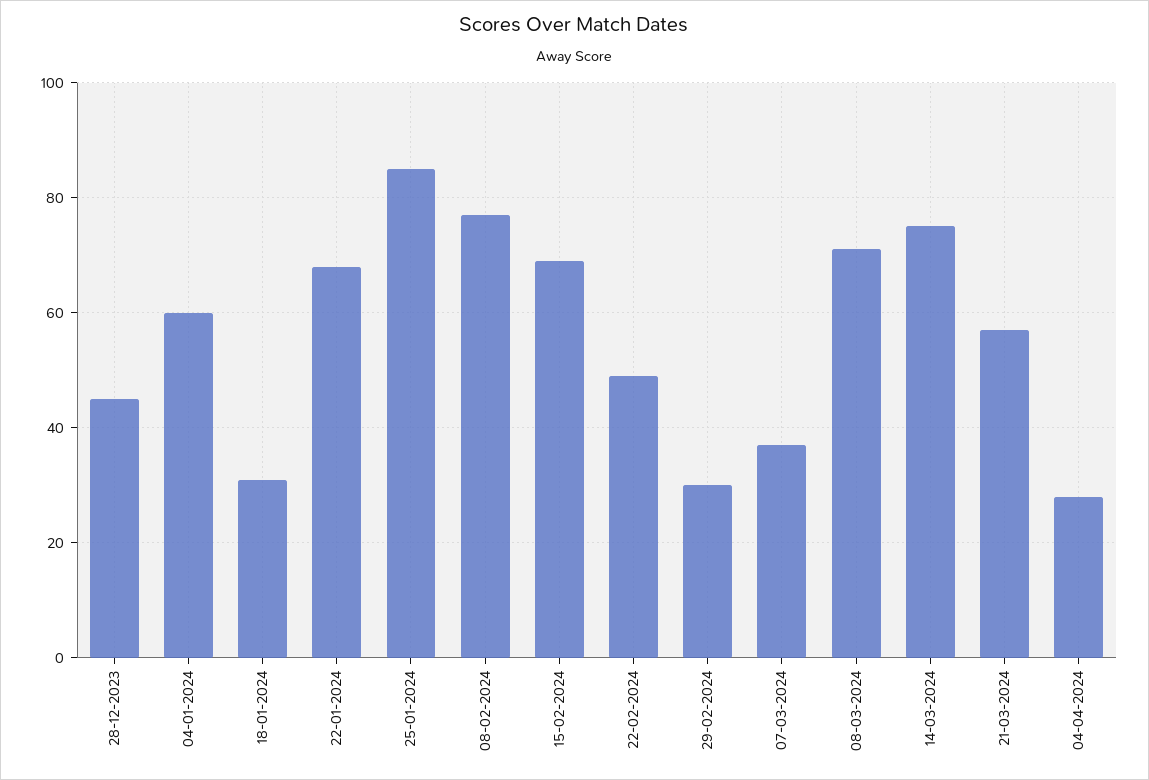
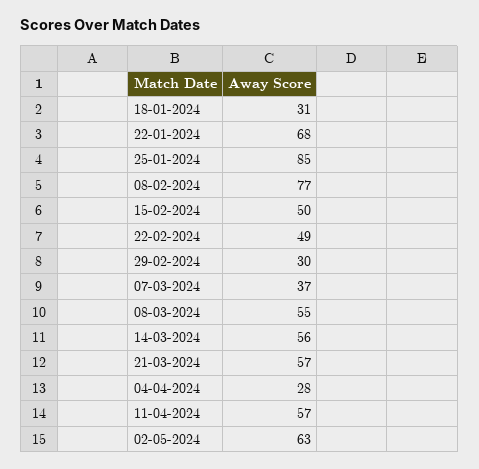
28-12-2023: 45 -> none
04-01-2024: 60 -> none
15-02-2024: 70 -> 50
08-03-2024: 70 -> 55
14-03-2024: 75 -> 56
11-04-2024: none -> 57
02-05-2024: none -> 63

